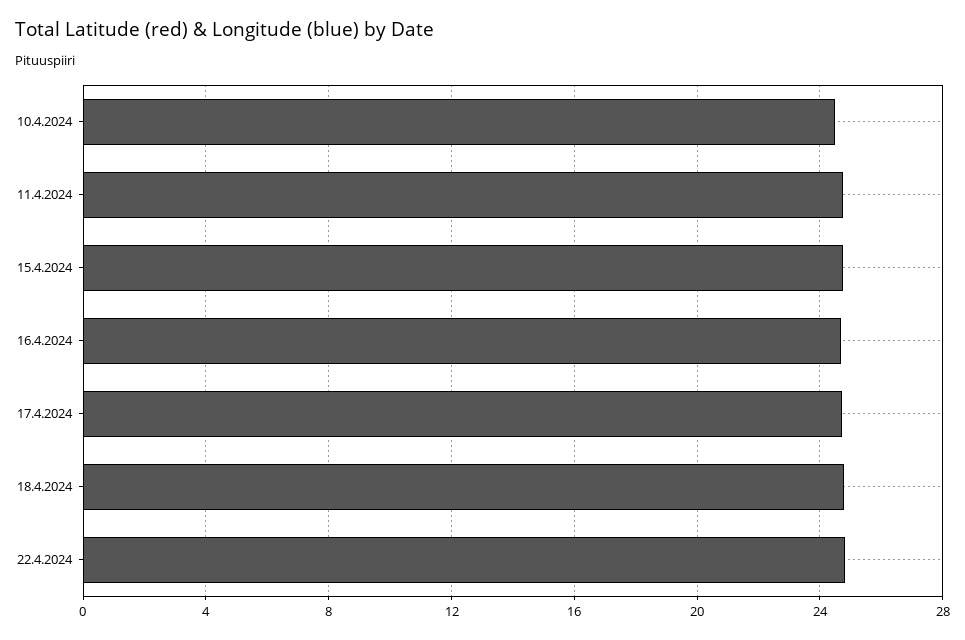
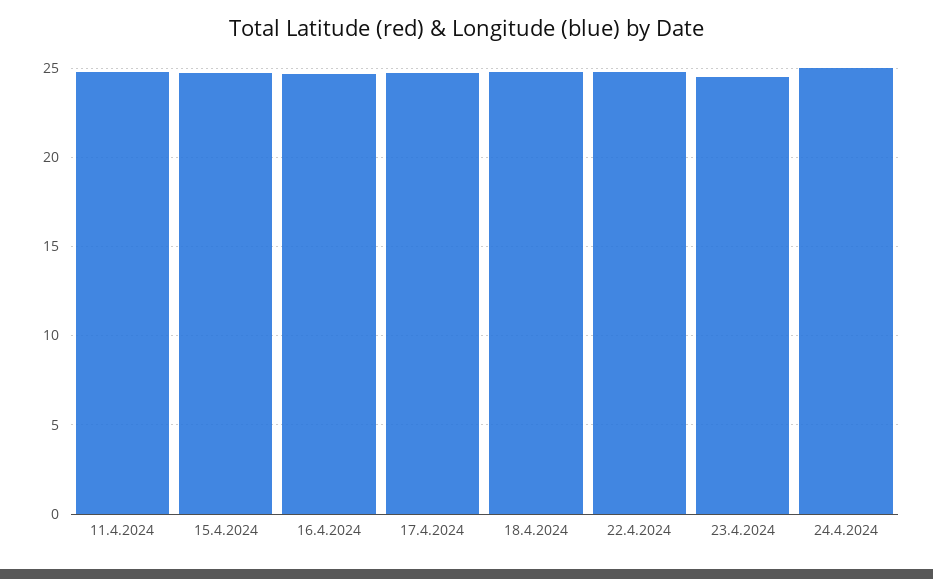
10.4.2024: 24.5 -> none
23.4.2024: none -> 24.5
24.4.2024: none -> 25

